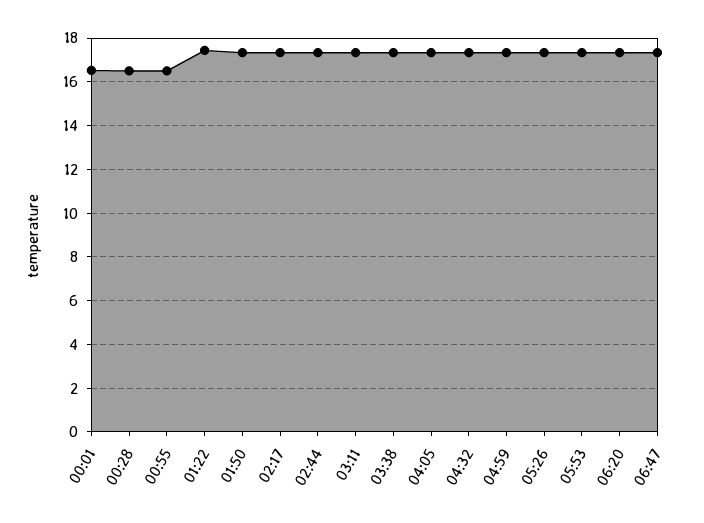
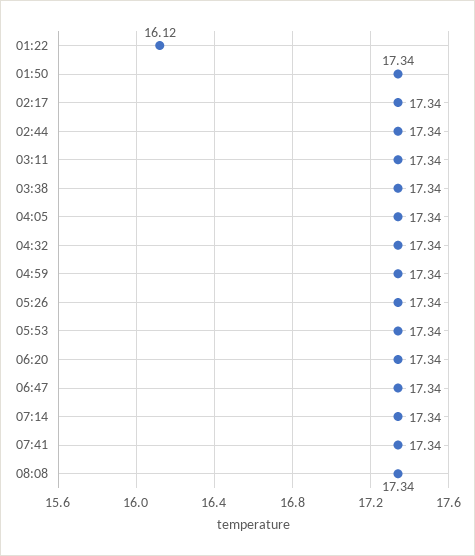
00:01: 16.5 -> none
00:28: 16.5 -> none
00:55: 16.5 -> none
01:22: 17.5 -> 16.12
07:14: none -> 17.34
07:41: none -> 17.34
08:08: none -> 17.34

